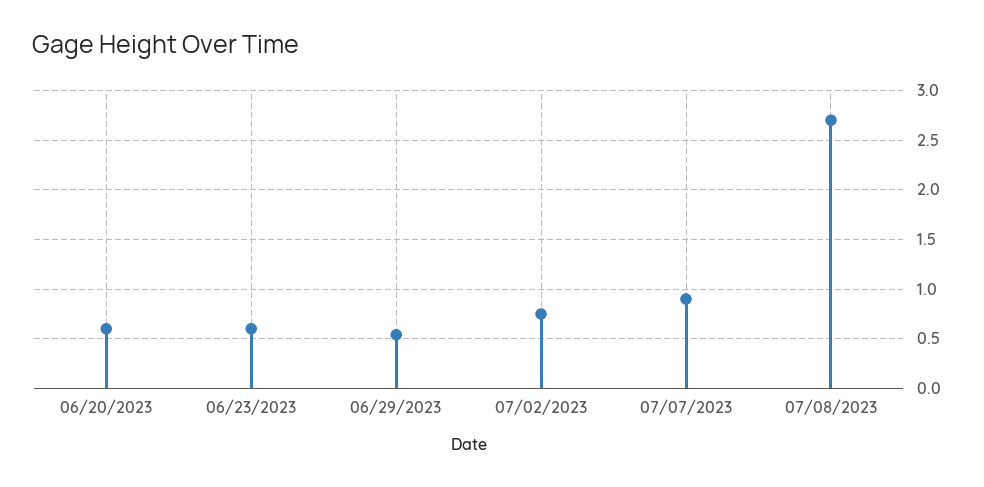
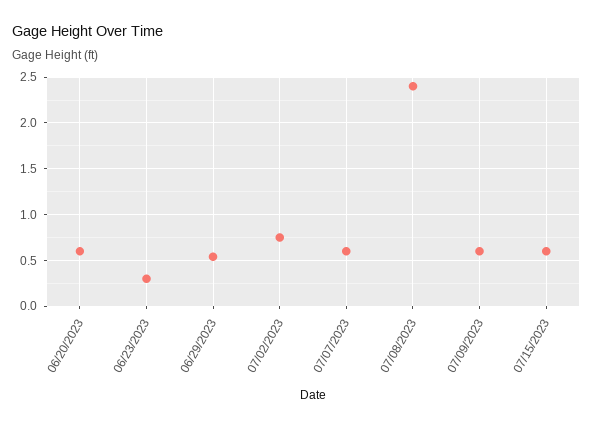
06/23/2023: 0.6 -> 0.3
07/07/2023: 0.9 -> 0.6
07/08/2023: 2.7 -> 2.4
07/09/2023: none -> 0.6
07/15/2023: none -> 0.6

